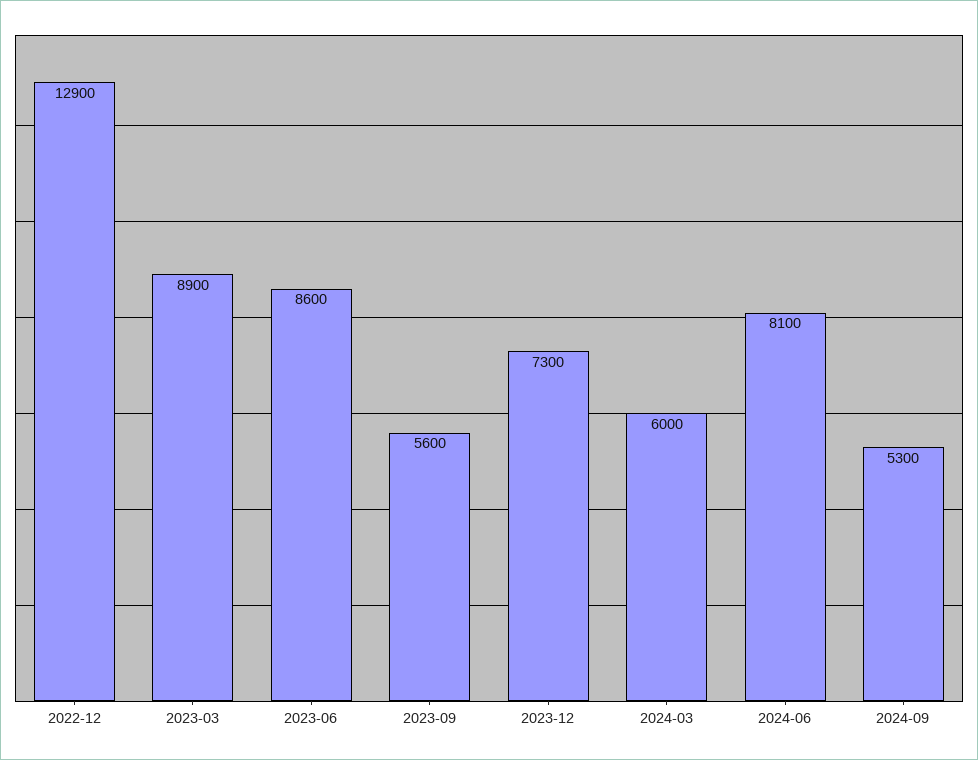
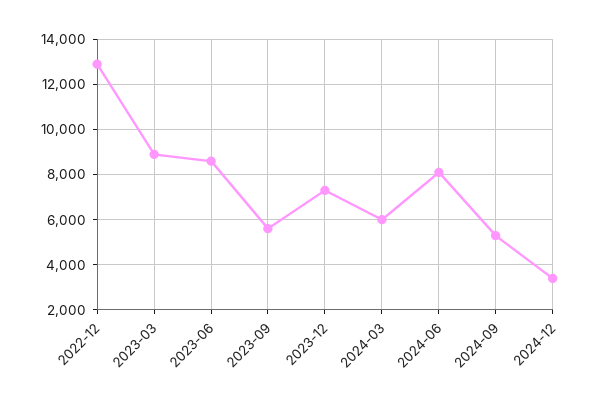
2024-12: none -> 3500

